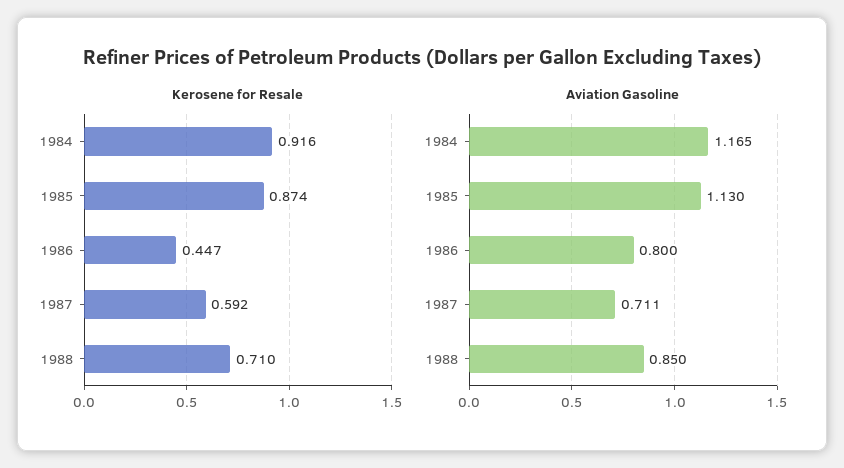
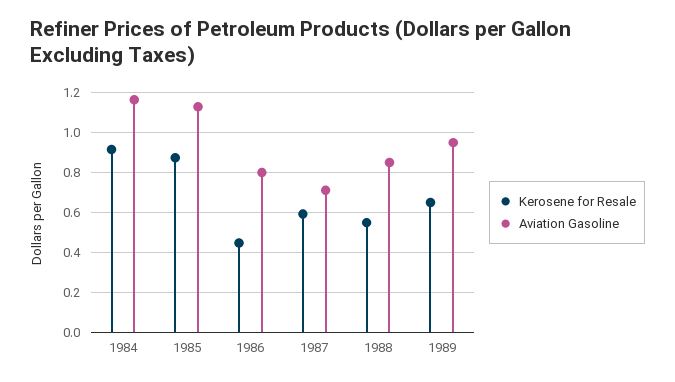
Kerosene for Resale, 1988: 0.71 -> 0.55
Kerosene for Resale, 1989: none -> 0.65
Aviation Gasoline, 1989: none -> 0.95

